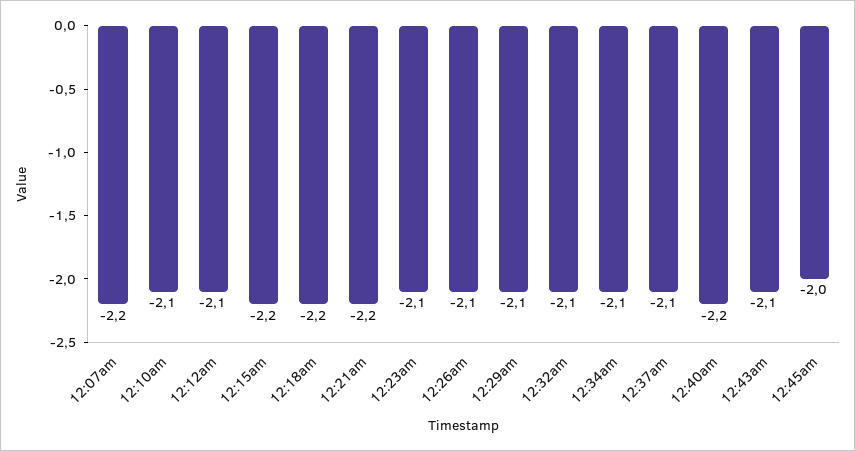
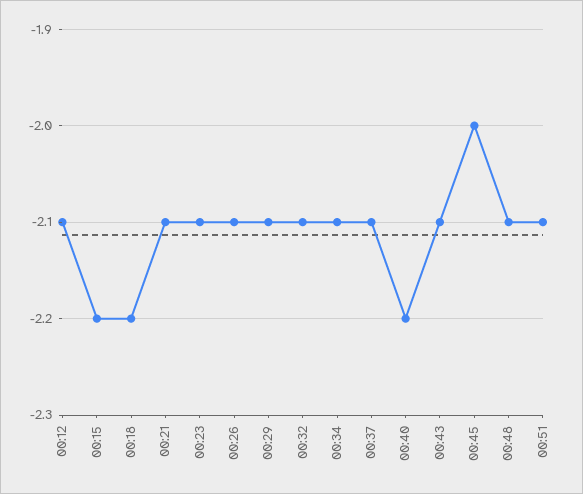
12:07am: -2.2 -> none
12:10am: -2.1 -> none
12:21am: -2.2 -> -2.1
00:48: none -> -2.1
00:51: none -> -2.1

